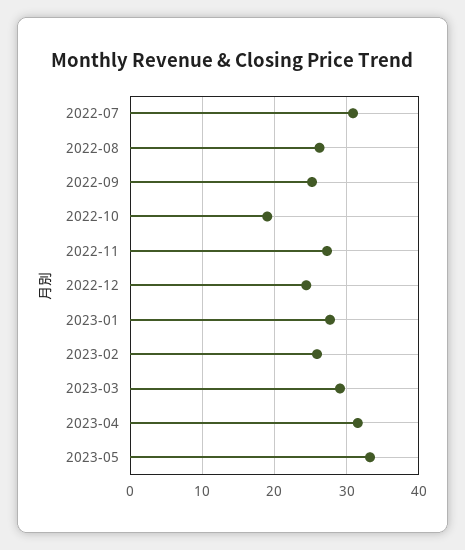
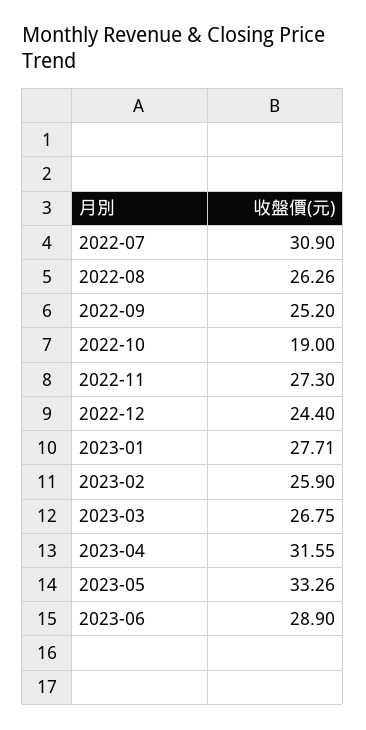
2023-03: 29 -> 26.75
2023-06: none -> 28.9

